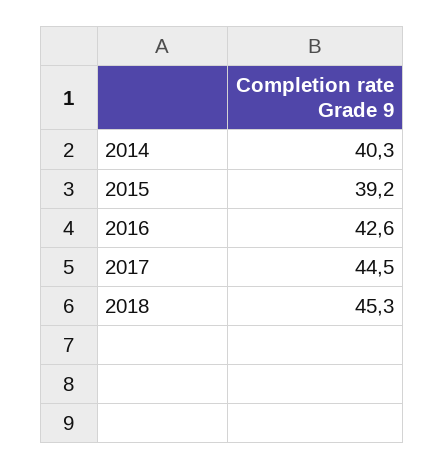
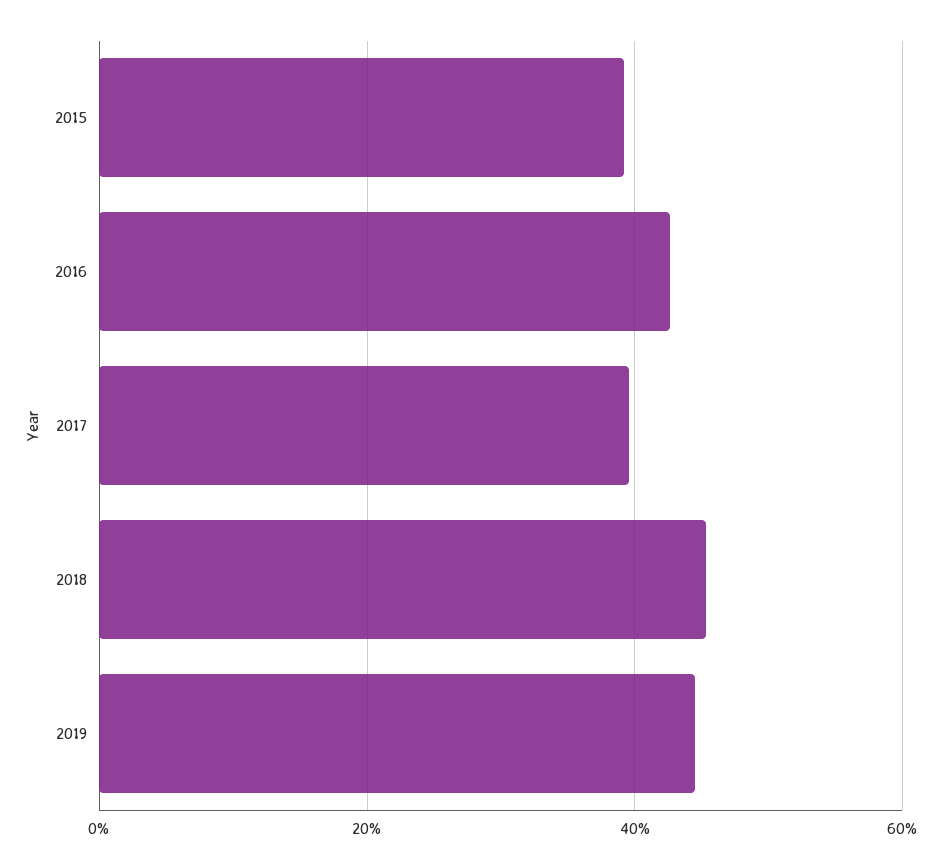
2014: 40.3 -> none
2017: 44.5 -> 40
2019: none -> 44

